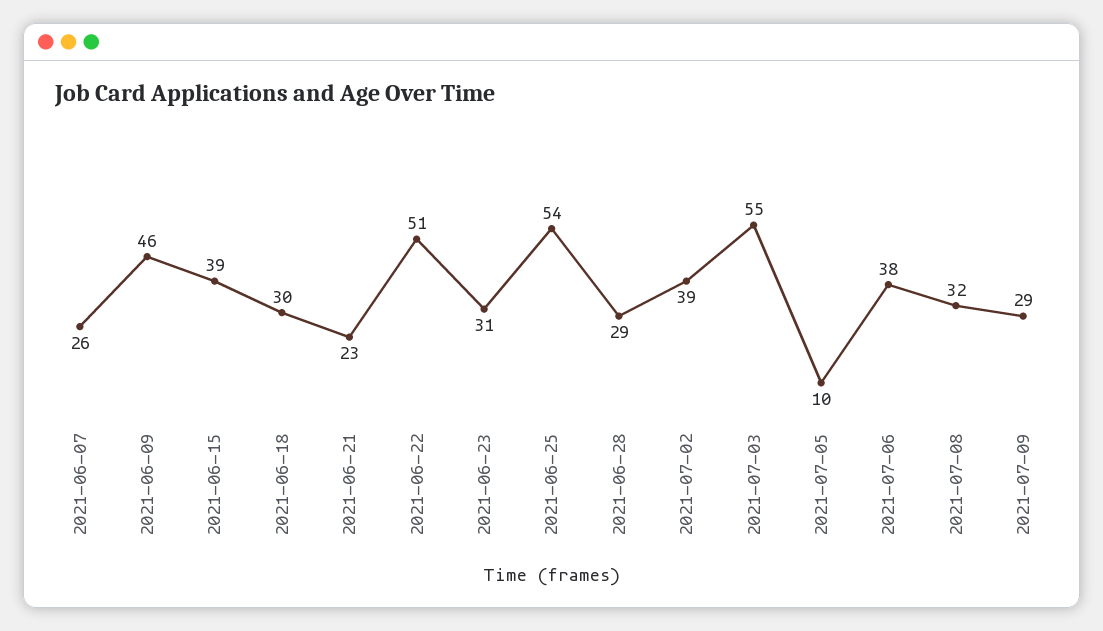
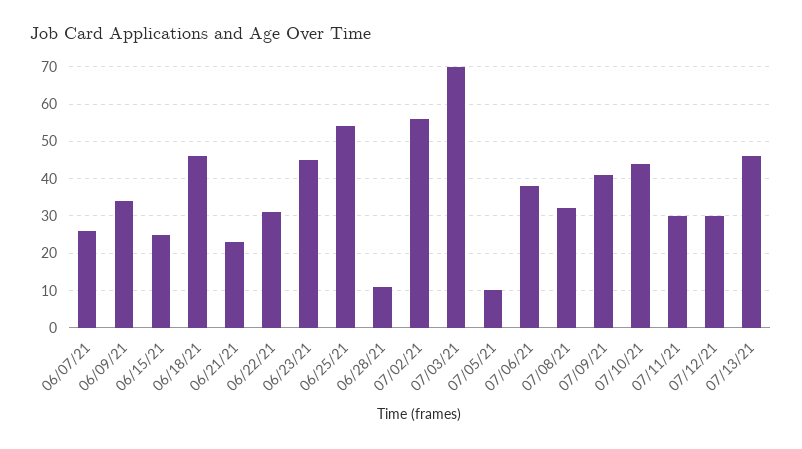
2021-06-09: 46 -> 35
2021-06-15: 39 -> 25
2021-06-18: 30 -> 45
2021-06-22: 51 -> 30
2021-06-23: 31 -> 45
2021-06-28: 29 -> 10
2021-07-02: 39 -> 55
2021-07-03: 55 -> 70
2021-07-09: 29 -> 40
07/10/21: none -> 45
07/11/21: none -> 30
07/12/21: none -> 30
07/13/21: none -> 45

